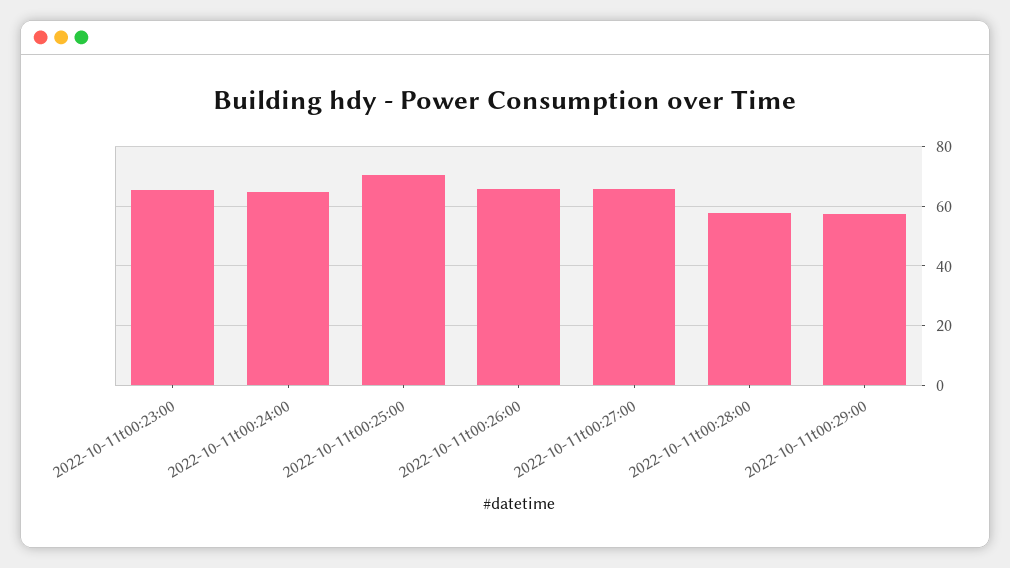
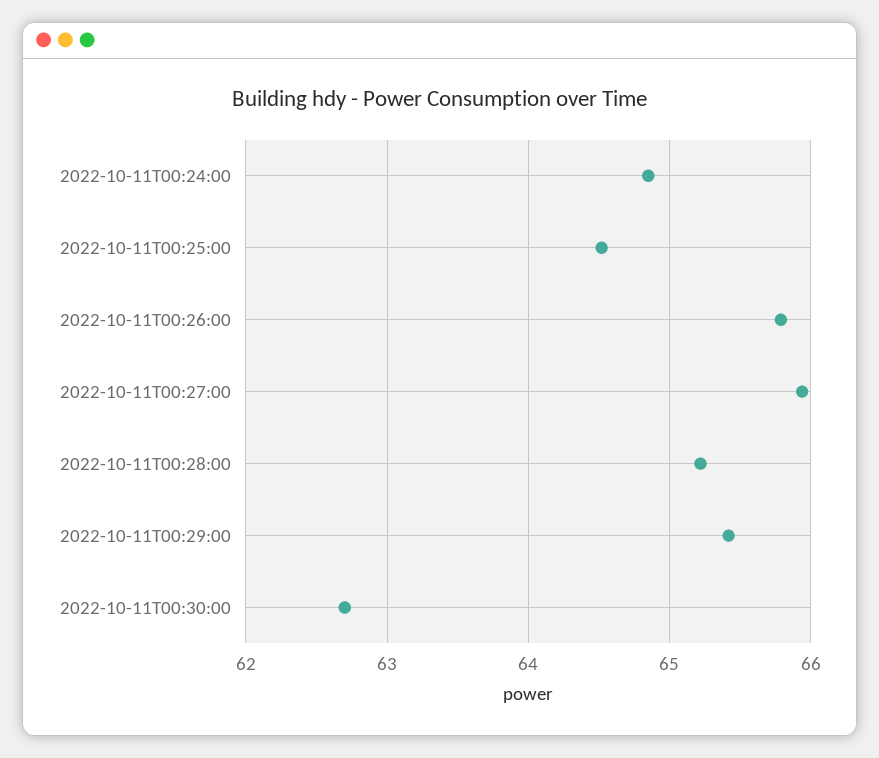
2022-10-11t00:23:00: 65 -> none
2022-10-11t00:25:00: 70 -> 64.5
2022-10-11t00:28:00: 57.5 -> 65.2
2022-10-11t00:29:00: 57.5 -> 65.4
2022-10-11T00:30:00: none -> 62.7

